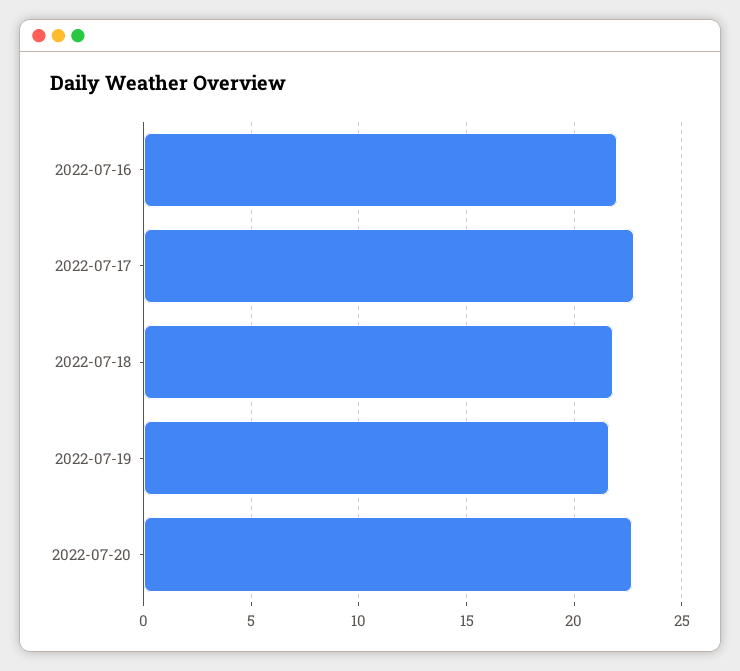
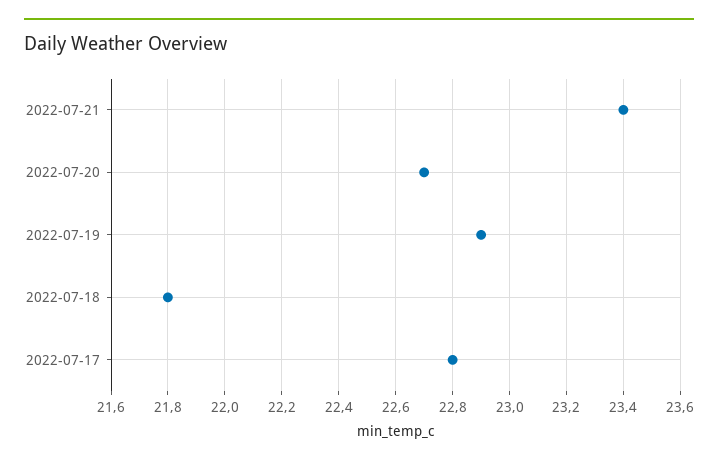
2022-07-16: 22 -> none
2022-07-19: 21.5 -> 22.9
2022-07-21: none -> 23.4

